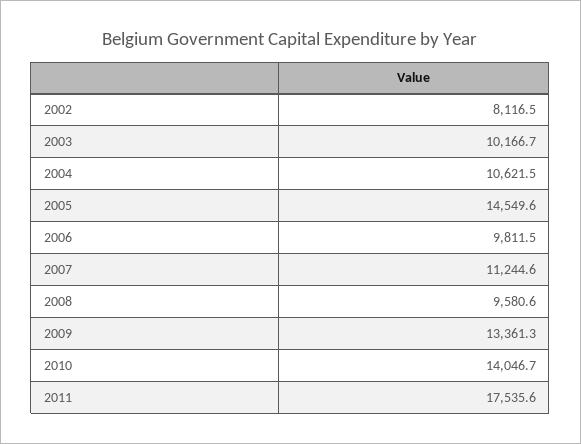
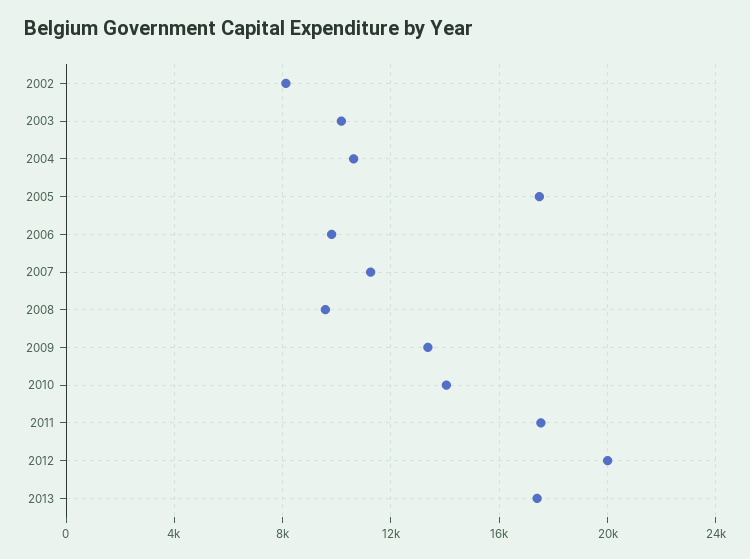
2005: 14549.6 -> 17500
2012: none -> 20000
2013: none -> 17500

